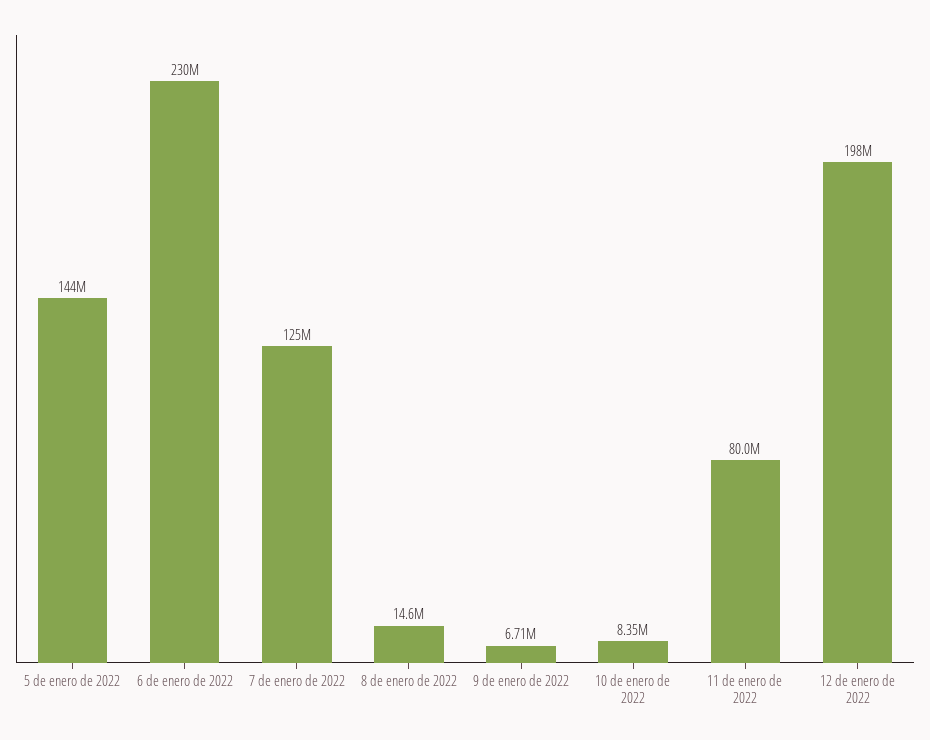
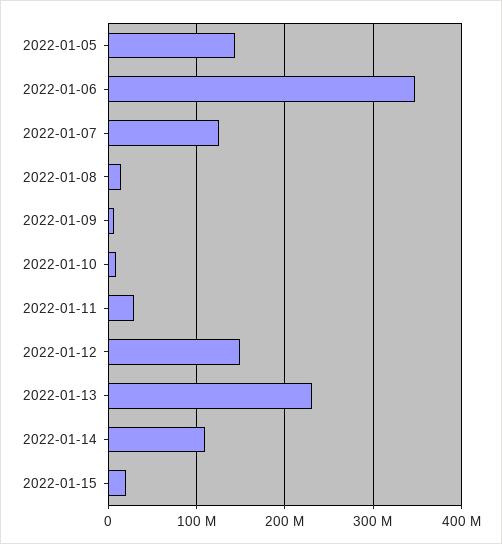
6 de enero de 2022: 230000000 -> 350000000
11 de enero de 2022: 80000000 -> 30000000
12 de enero de 2022: 198000000 -> 150000000
2022-01-13: none -> 230000000
2022-01-14: none -> 110000000
2022-01-15: none -> 20000000

